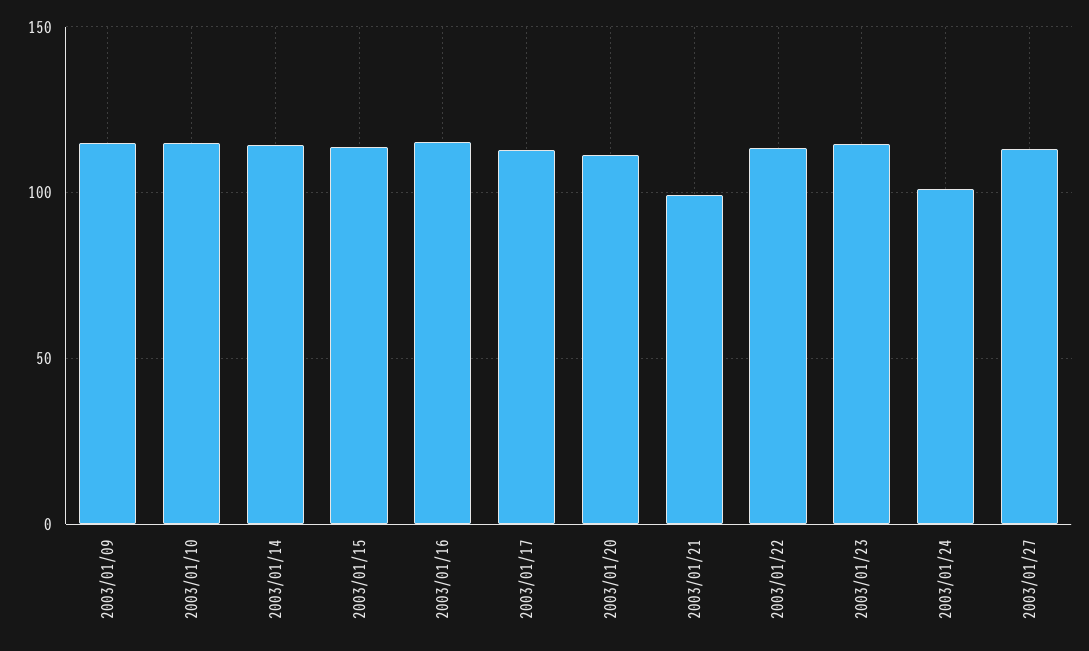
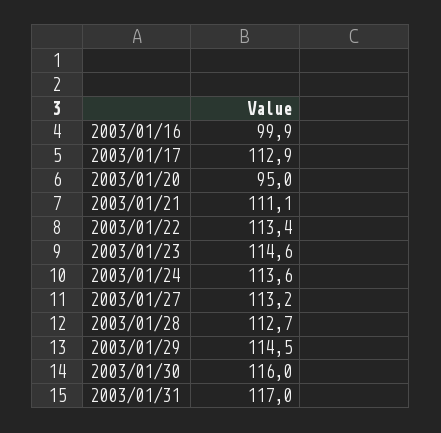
2003/01/09: 115 -> none
2003/01/10: 115 -> none
2003/01/14: 115 -> none
2003/01/15: 115 -> none
2003/01/16: 115 -> 99.9
2003/01/20: 110 -> 95
2003/01/21: 100 -> 111.1
2003/01/24: 100 -> 113.6
2003/01/28: none -> 112.7
2003/01/29: none -> 114.5
2003/01/30: none -> 116
2003/01/31: none -> 117

